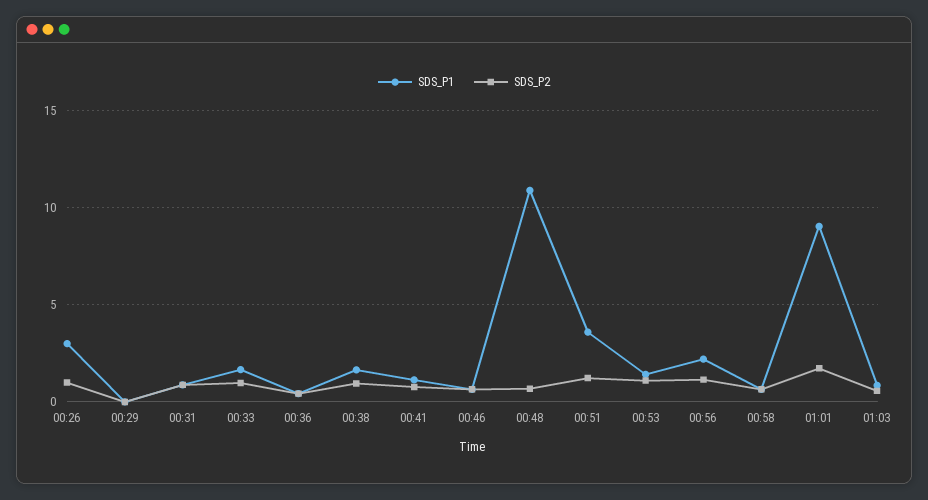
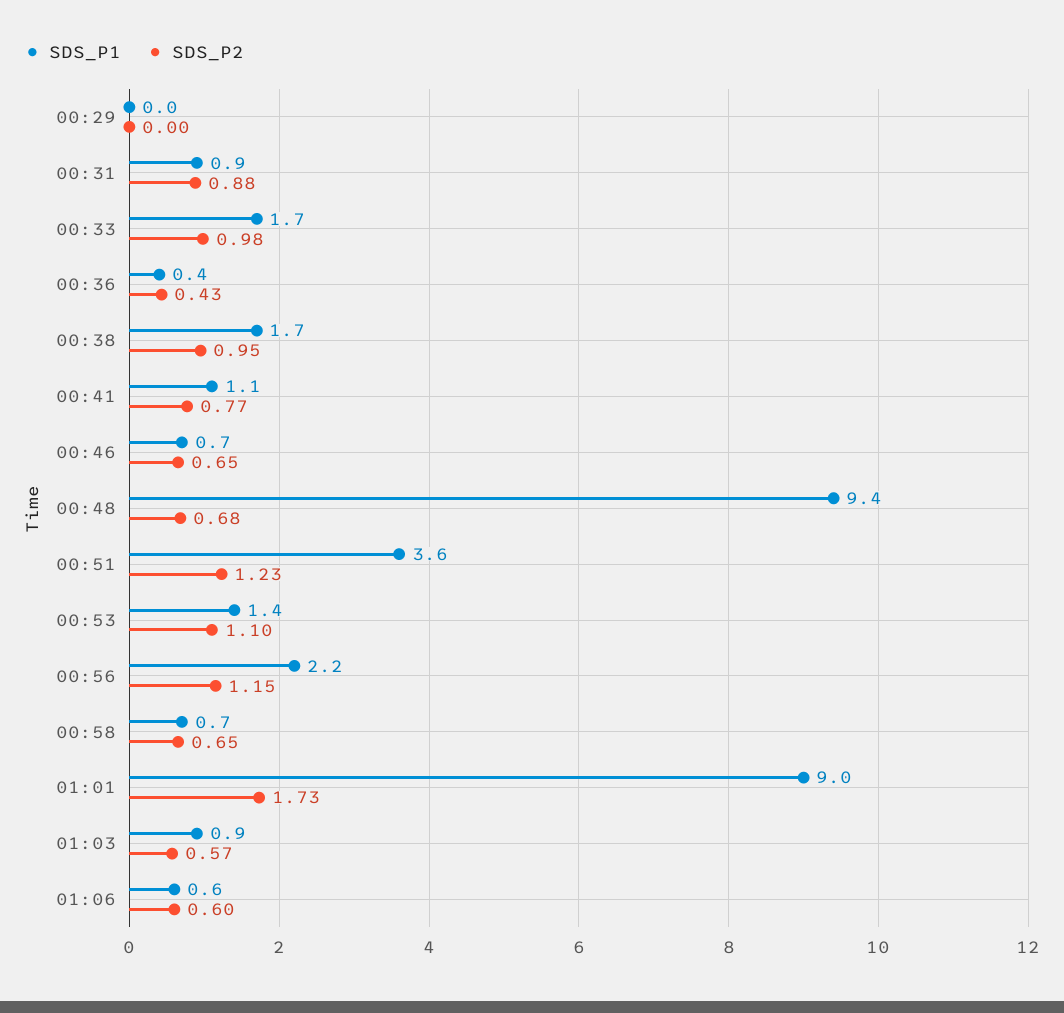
SDS_P1, 00:26: 3 -> none
SDS_P2, 00:26: 1 -> none
SDS_P1, 00:48: 11 -> 9.4
SDS_P1, 01:06: none -> 0.6
SDS_P2, 01:06: none -> 0.6

